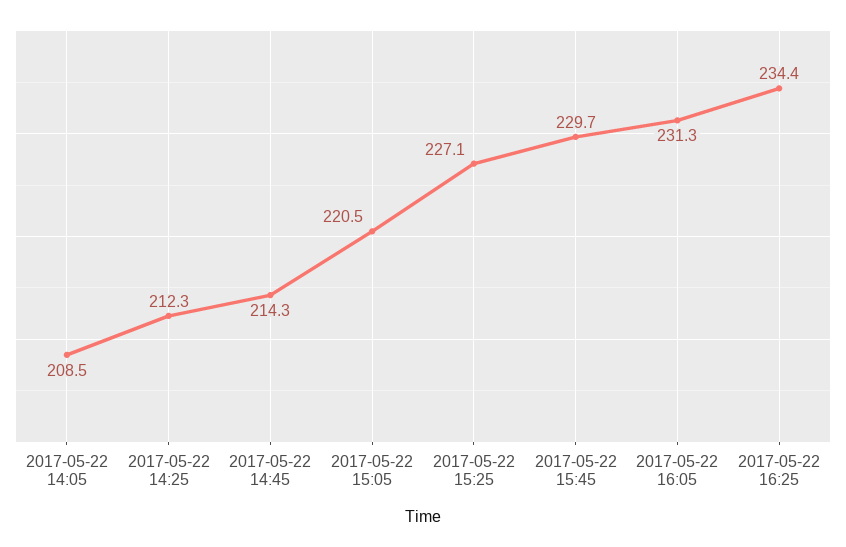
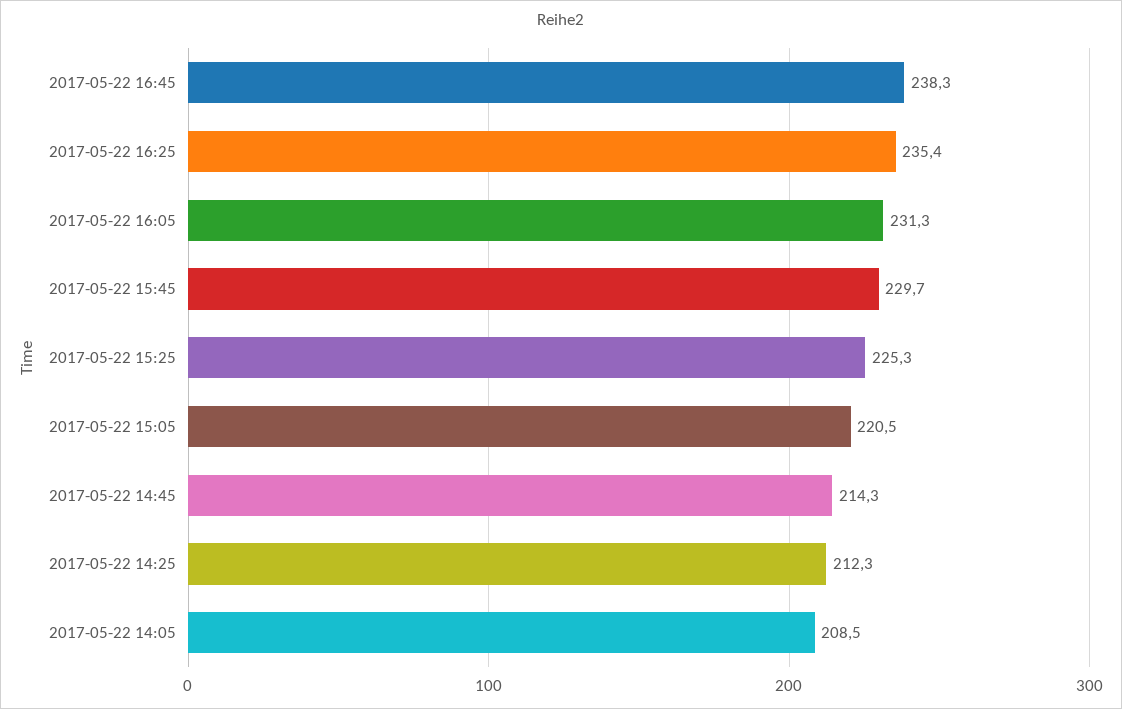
2017-05-22 15:25: 227.1 -> 225.3
2017-05-22 16:25: 234.4 -> 235.4
2017-05-22 16:45: none -> 238.3

